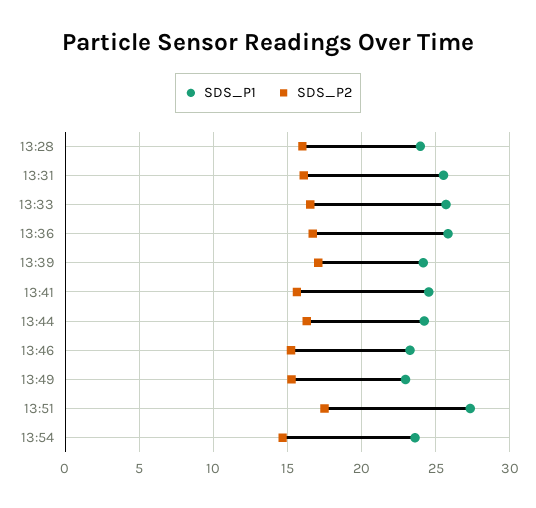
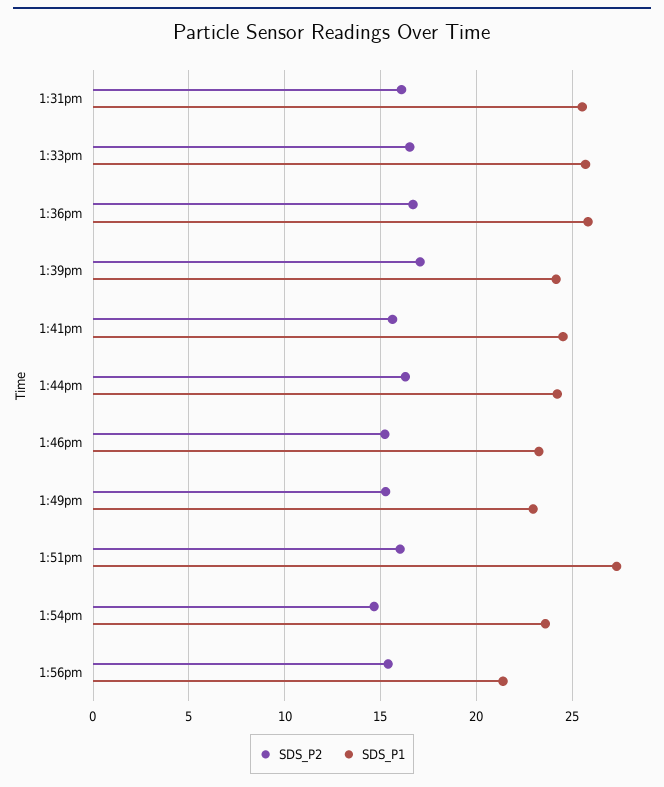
SDS_P1, 13:28: 24 -> none
SDS_P2, 13:28: 16 -> none
SDS_P2, 13:51: 17.5 -> 16
SDS_P2, 1:56pm: none -> 15.5
SDS_P1, 1:56pm: none -> 21.5

